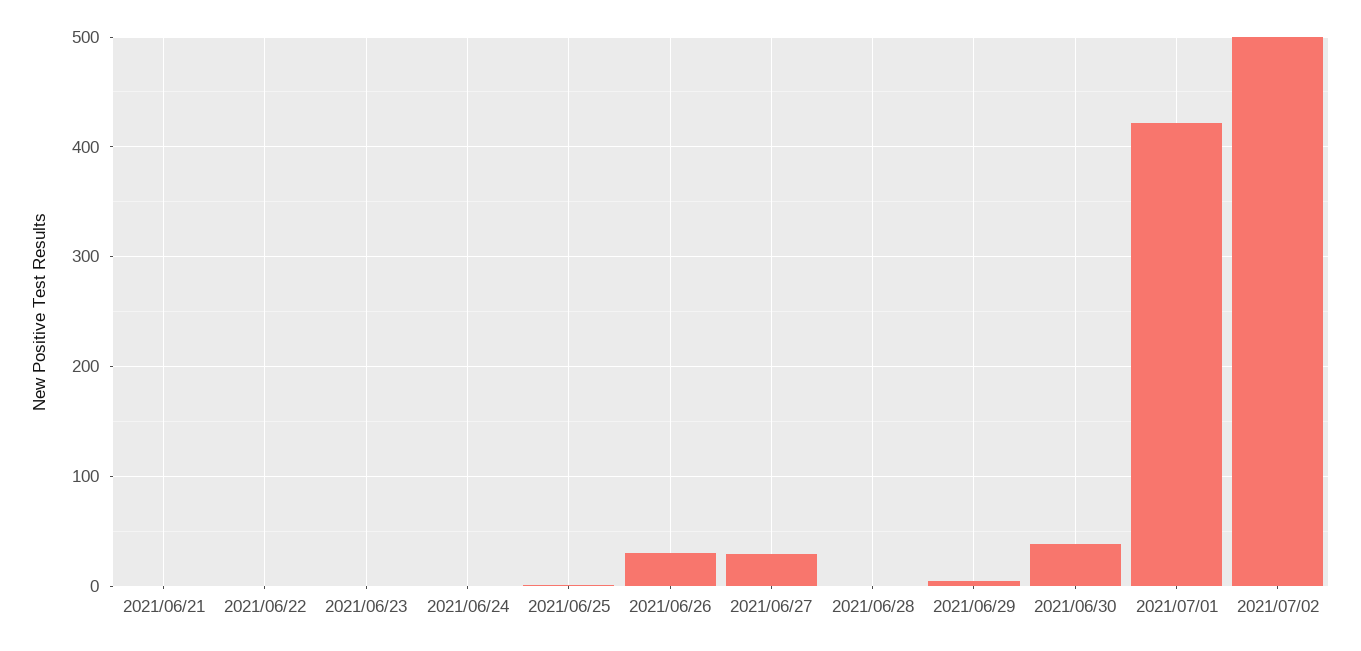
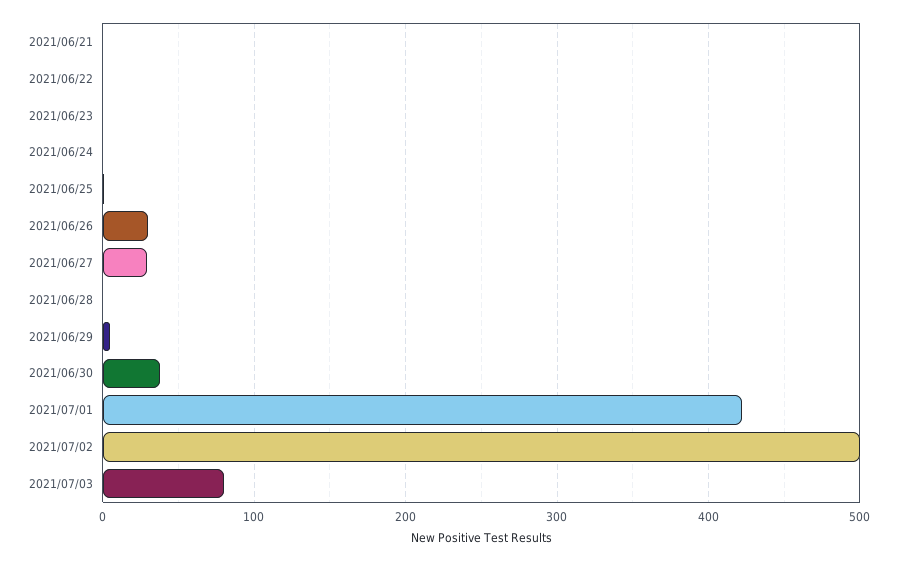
2021/07/03: none -> 80

